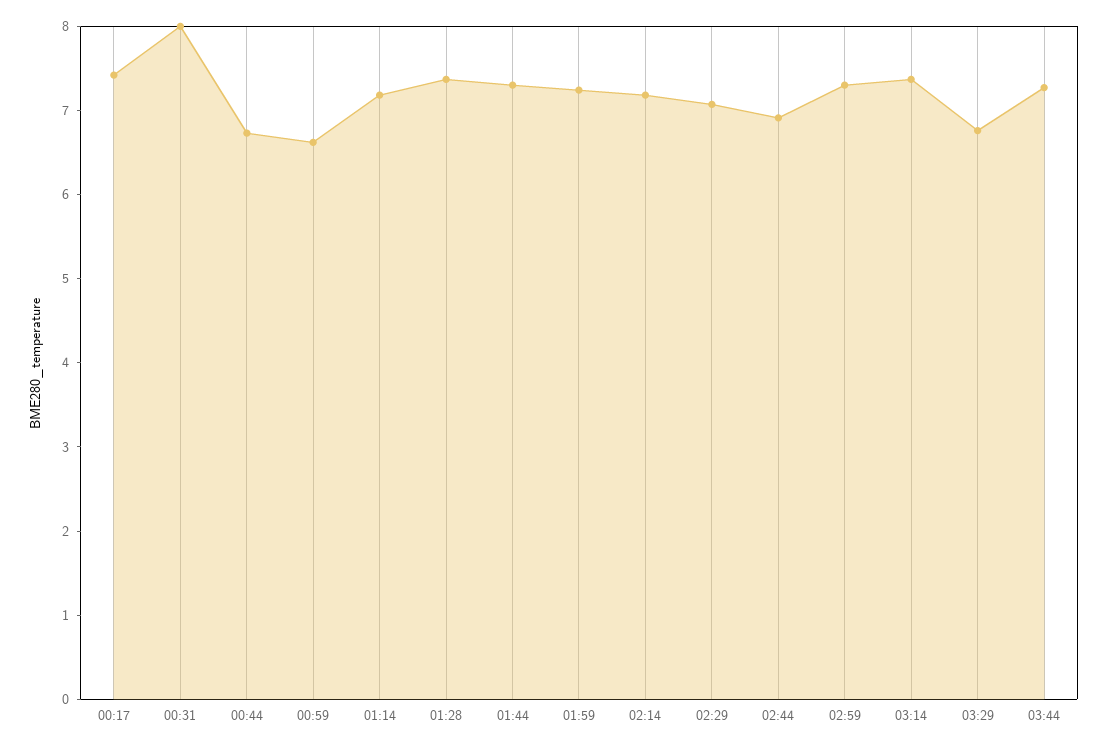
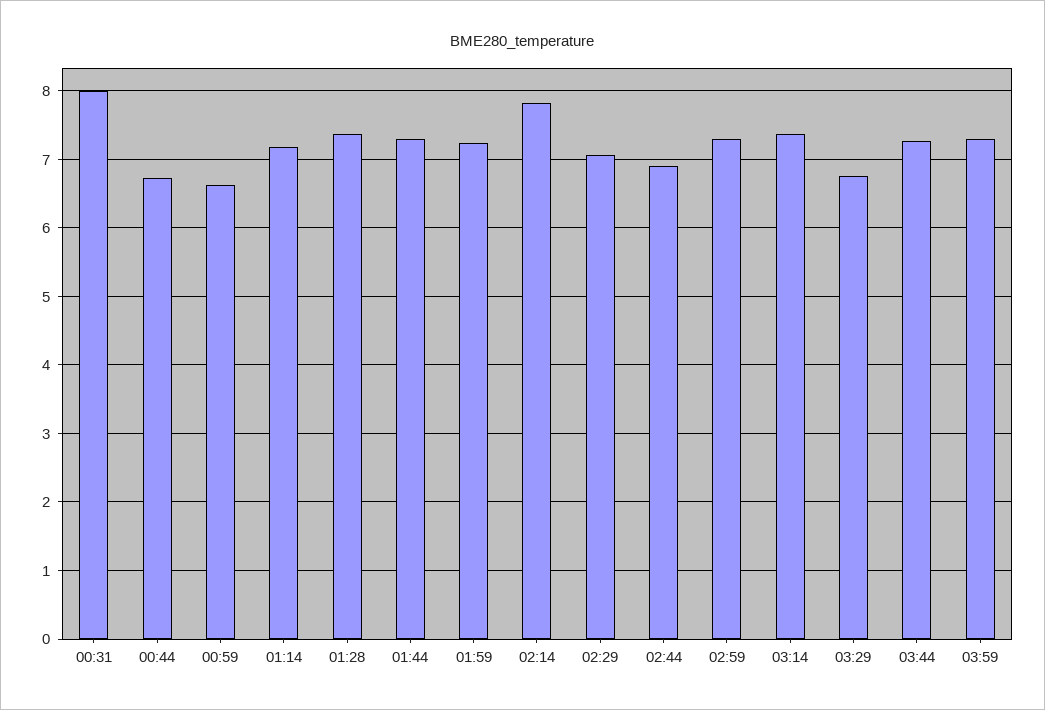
00:17: 7.4 -> none
02:14: 7.2 -> 7.8
03:59: none -> 7.3

